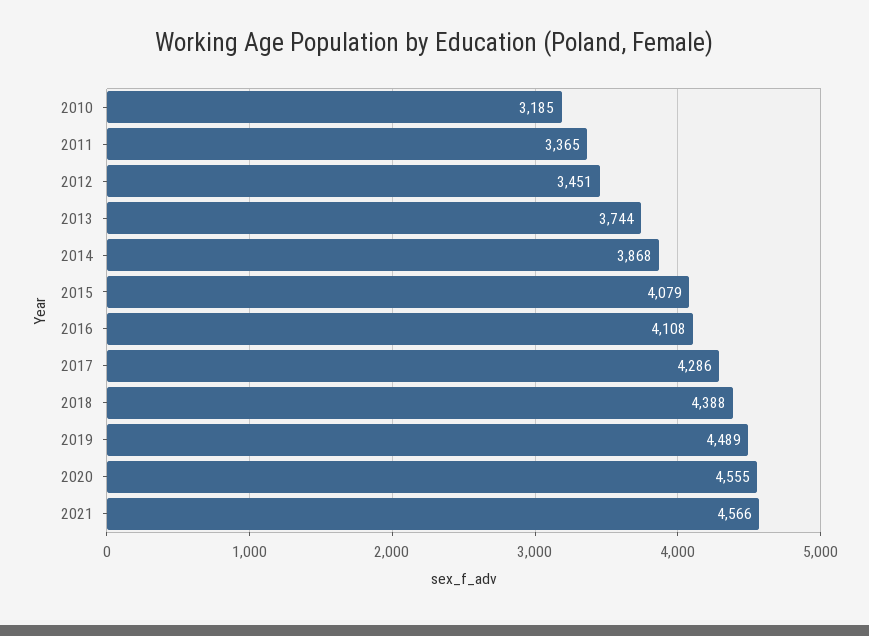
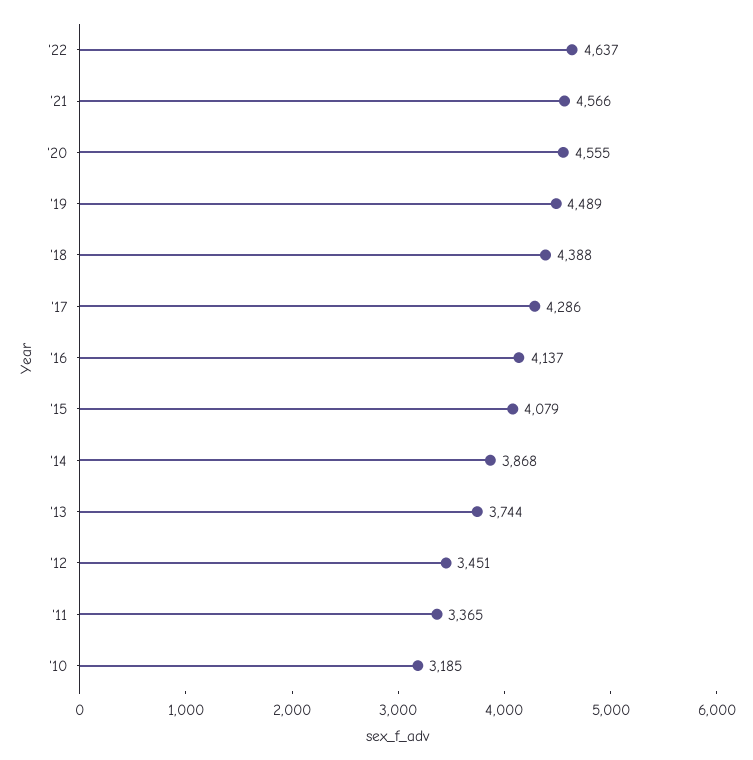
2016: 4108 -> 4137
'22: none -> 4637

